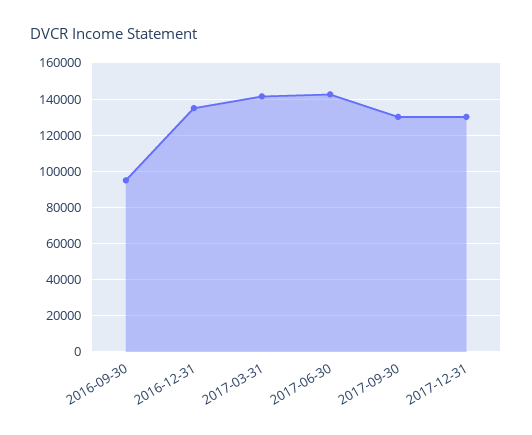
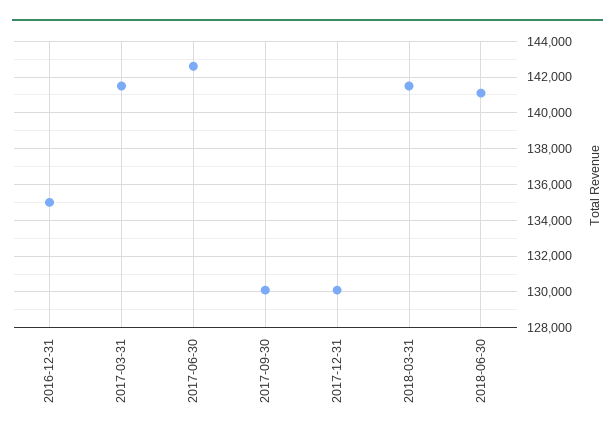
2016-09-30: 95000 -> none
2018-03-31: none -> 141500
2018-06-30: none -> 141000

